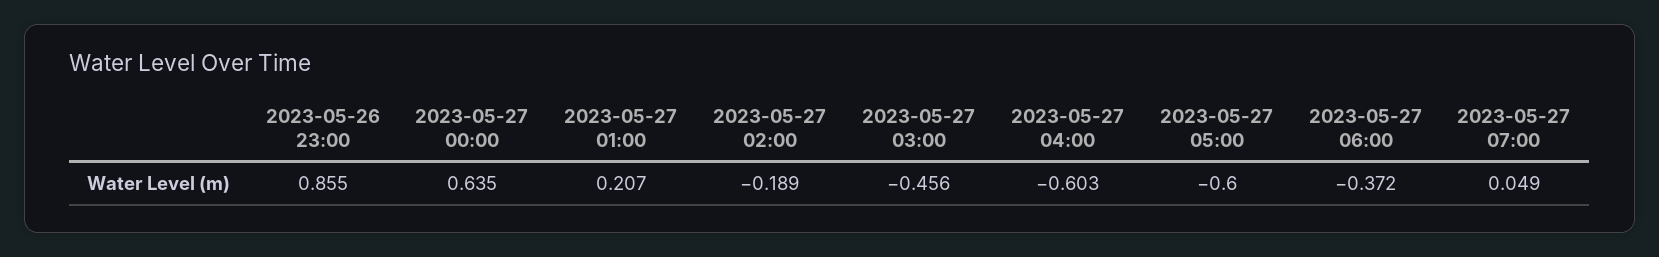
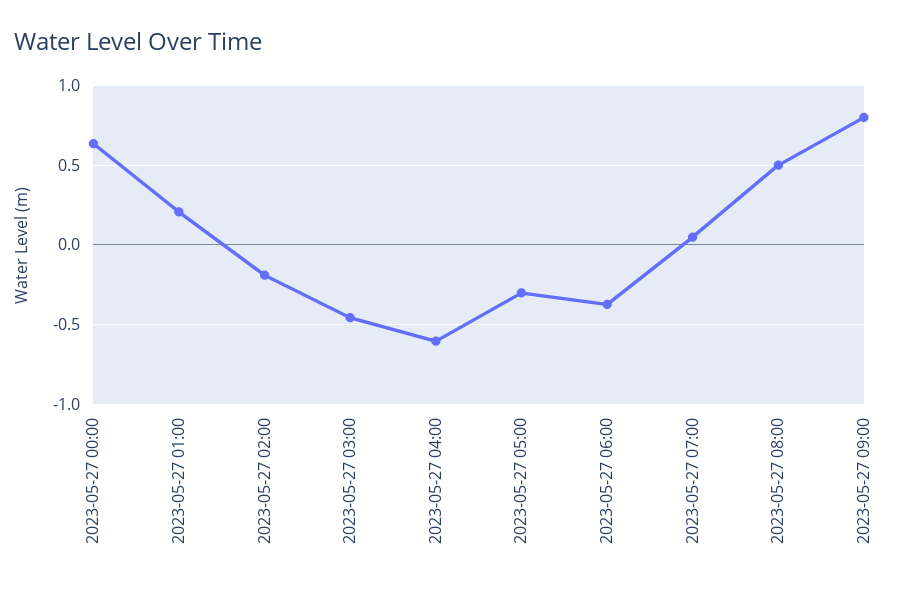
2023-05-26 23:00: 0.855 -> none
2023-05-27 05:00: -0.6 -> -0.3
2023-05-27 08:00: none -> 0.5
2023-05-27 09:00: none -> 0.8

